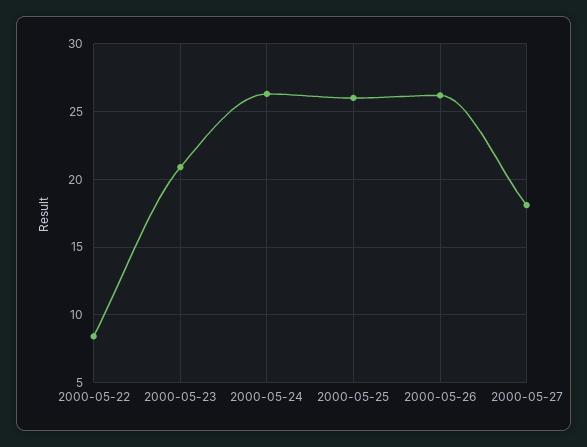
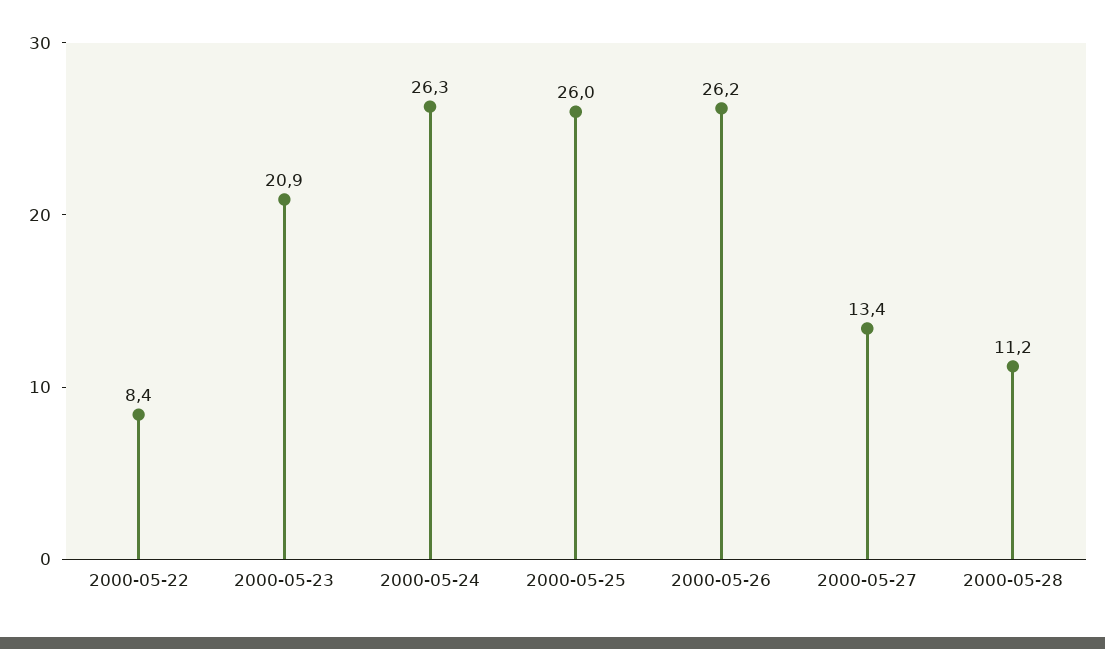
2000-05-27: 18 -> 13.4
2000-05-28: none -> 11.2

